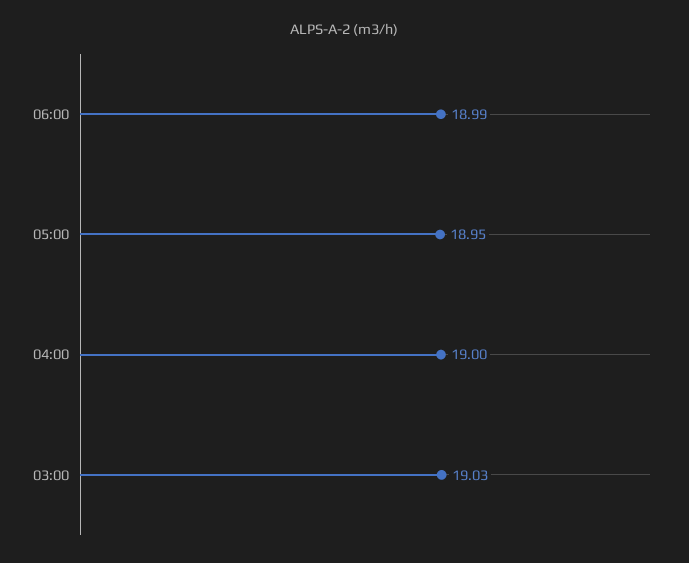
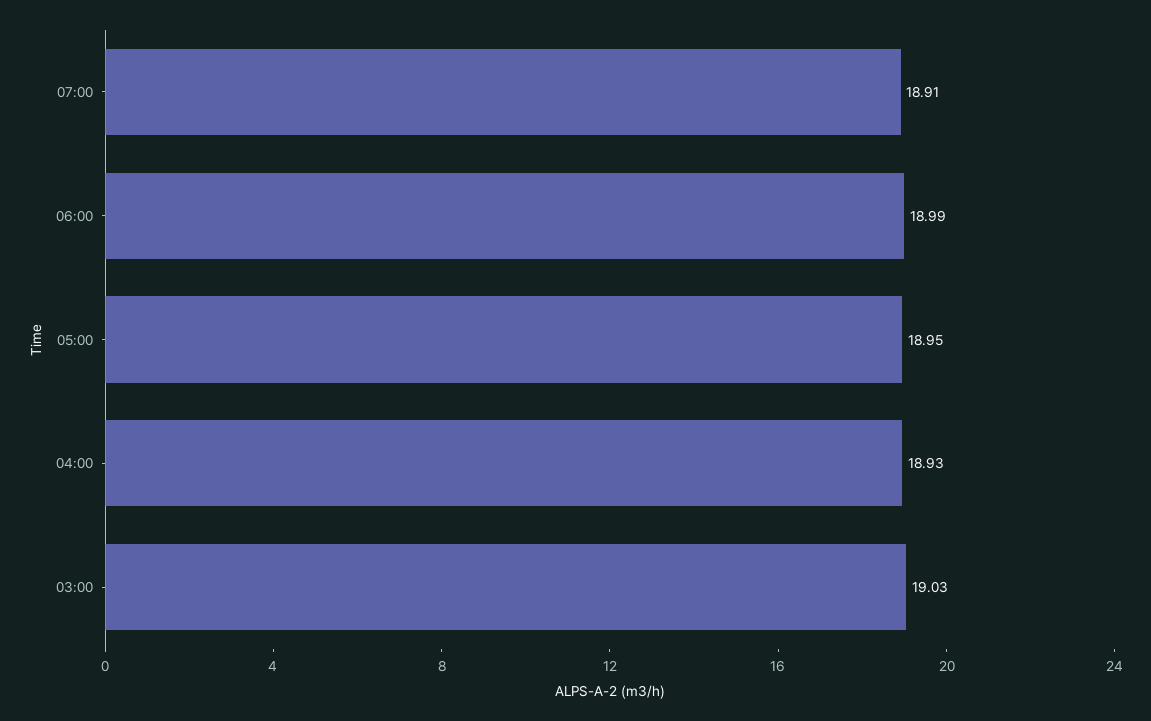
04:00: 19 -> 18.93
07:00: none -> 18.91

